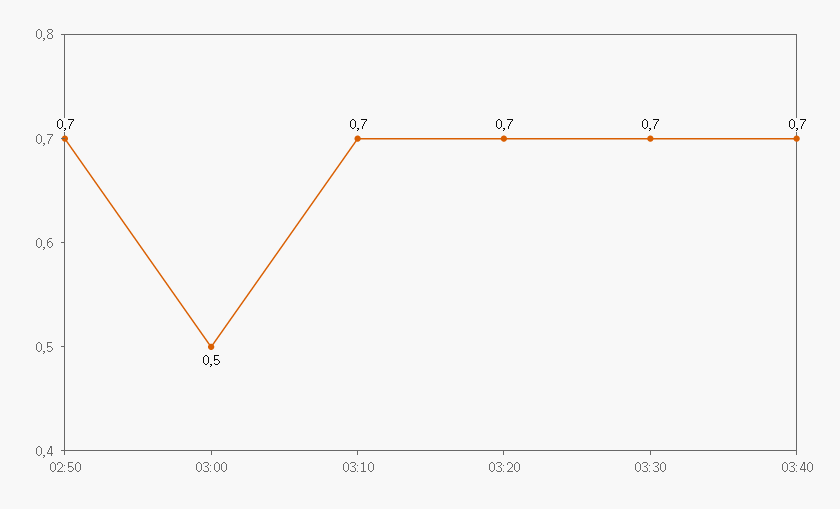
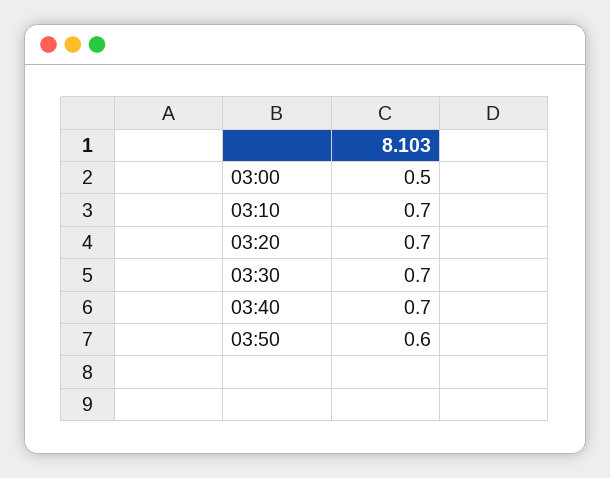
02:50: 0.7 -> none
03:50: none -> 0.6

